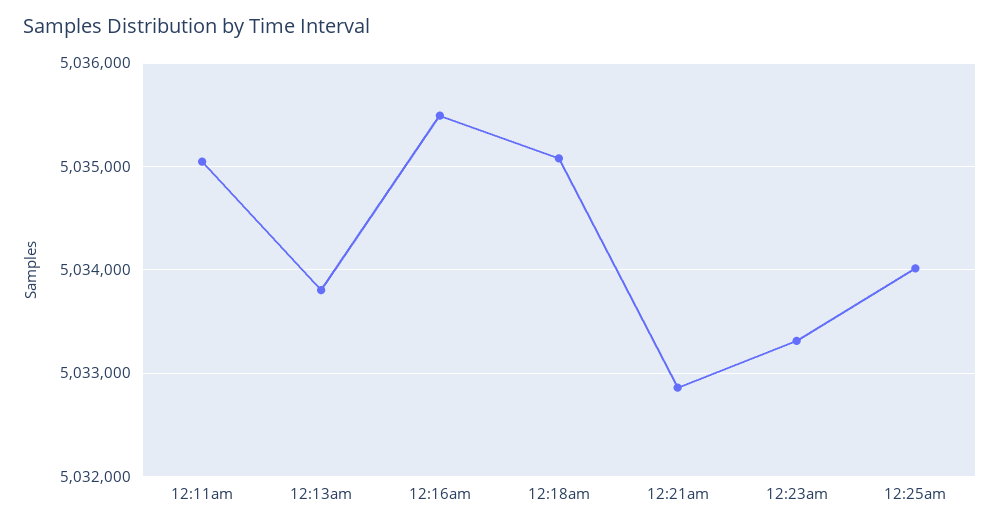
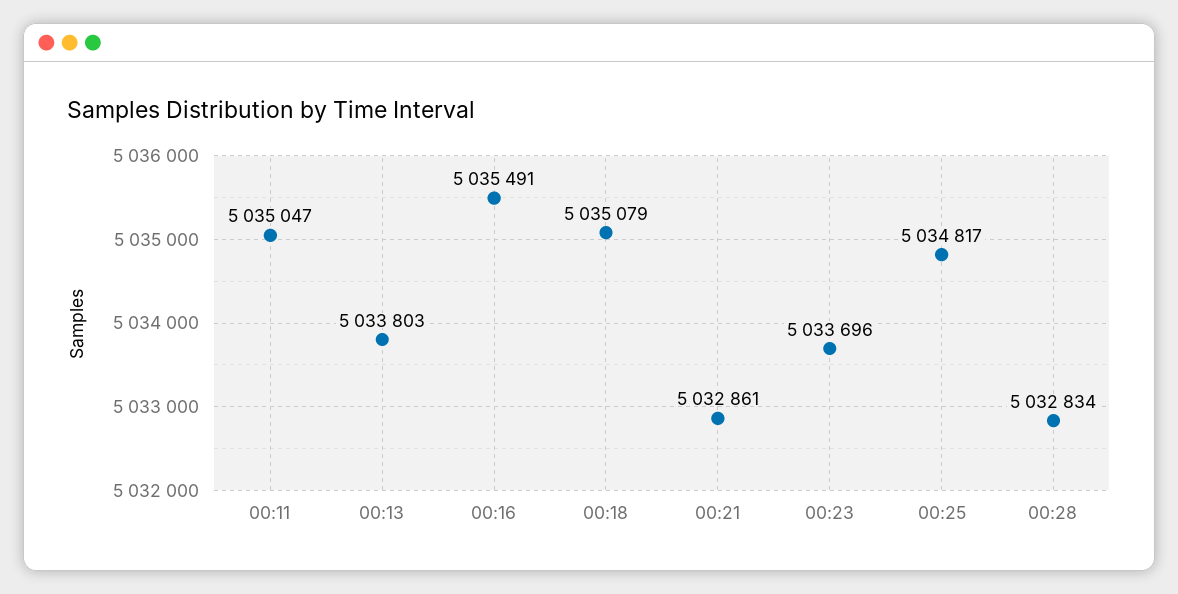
12:23am: 5033300 -> 5033696
12:25am: 5034000 -> 5034817
00:28: none -> 5032834

